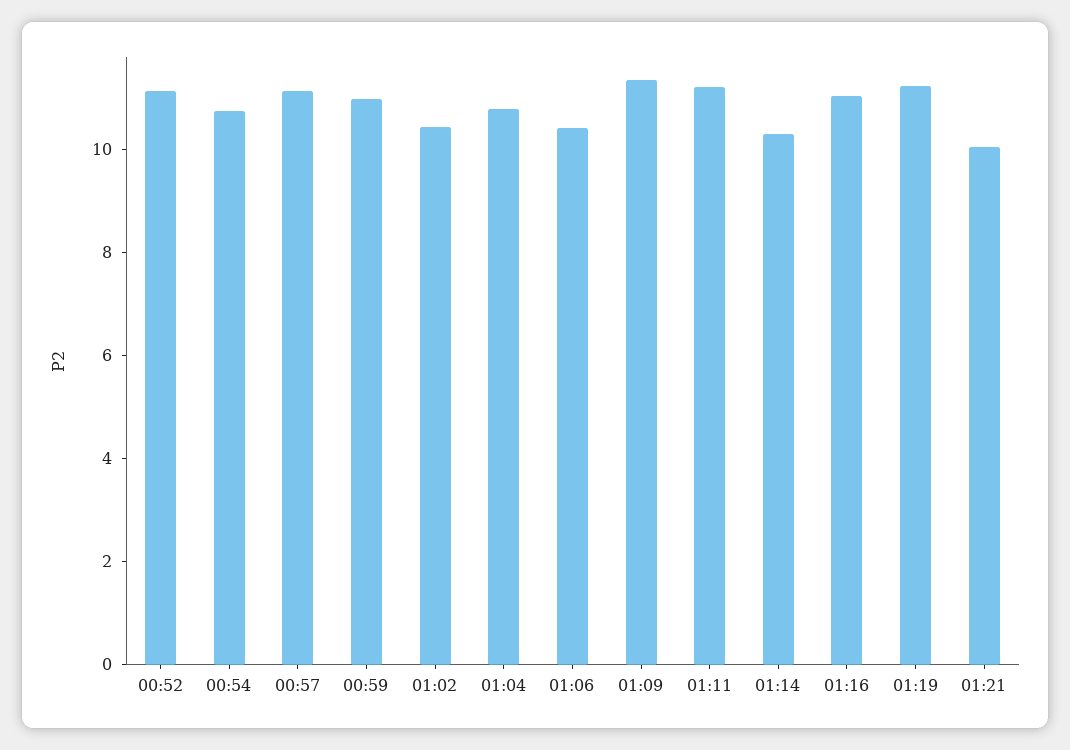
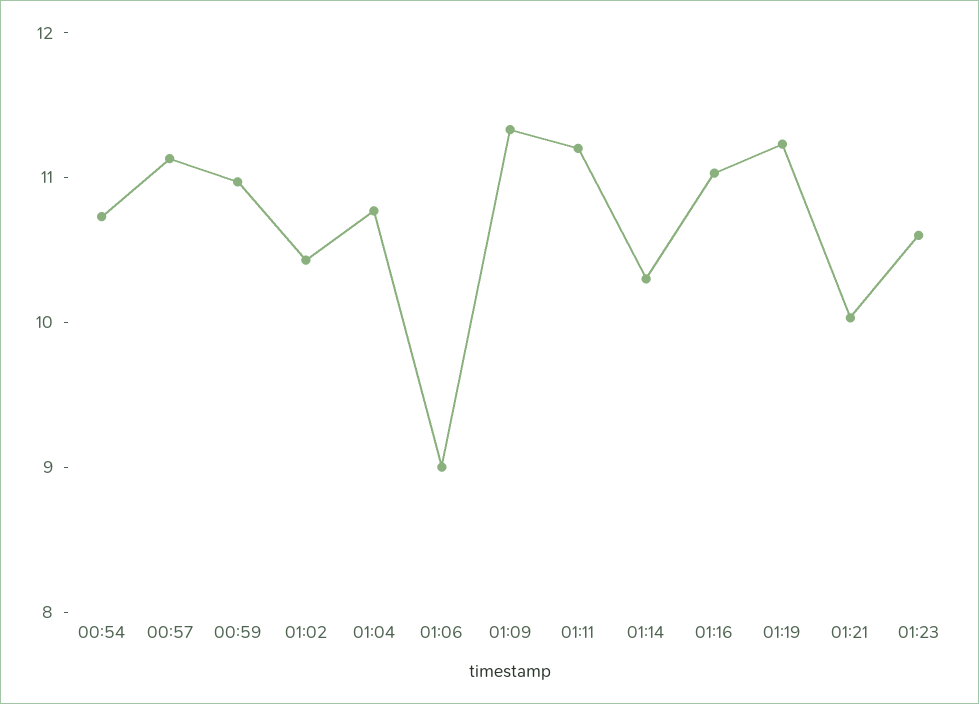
00:52: 11 -> none
01:06: 10.5 -> 9
01:23: none -> 10.6

